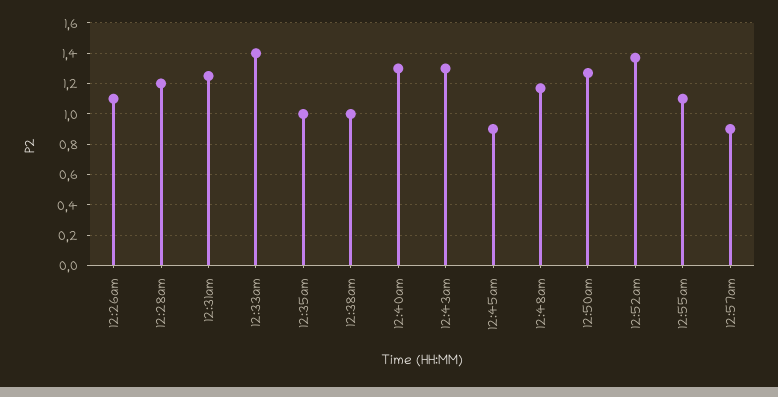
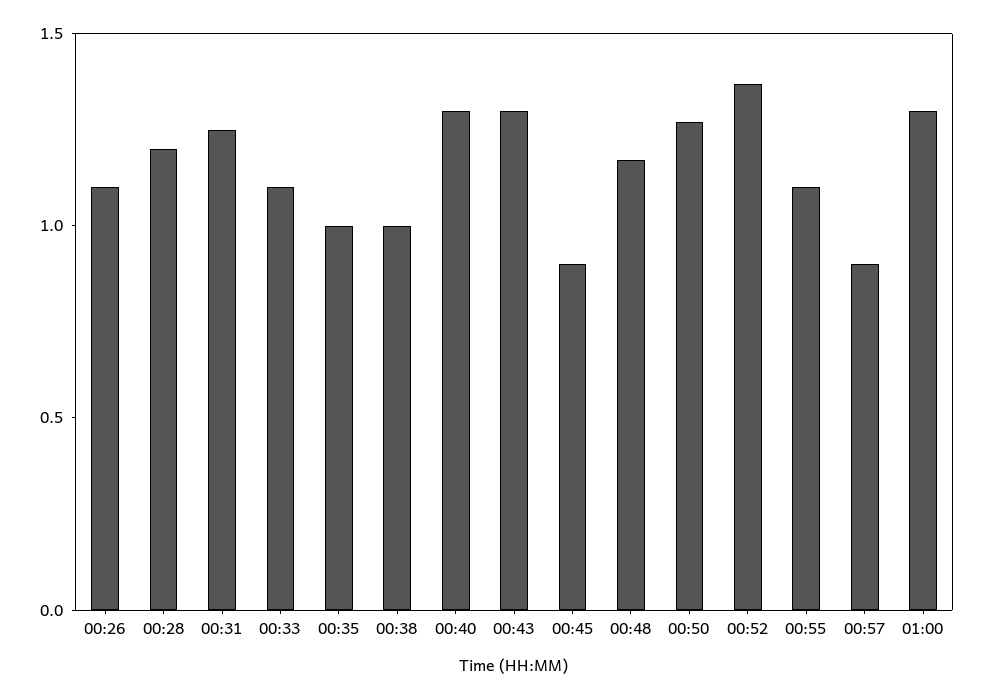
12:33am: 1.4 -> 1.1
01:00: none -> 1.3

